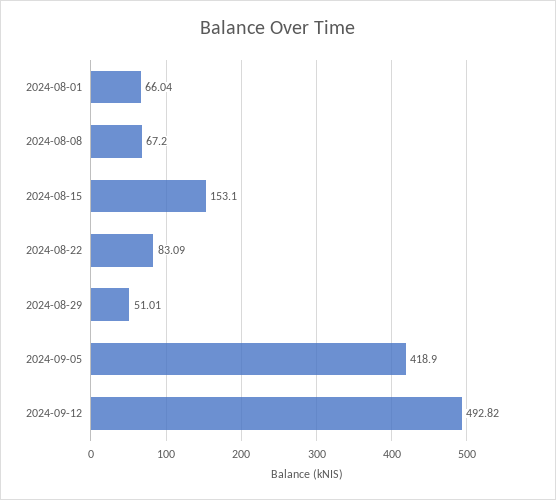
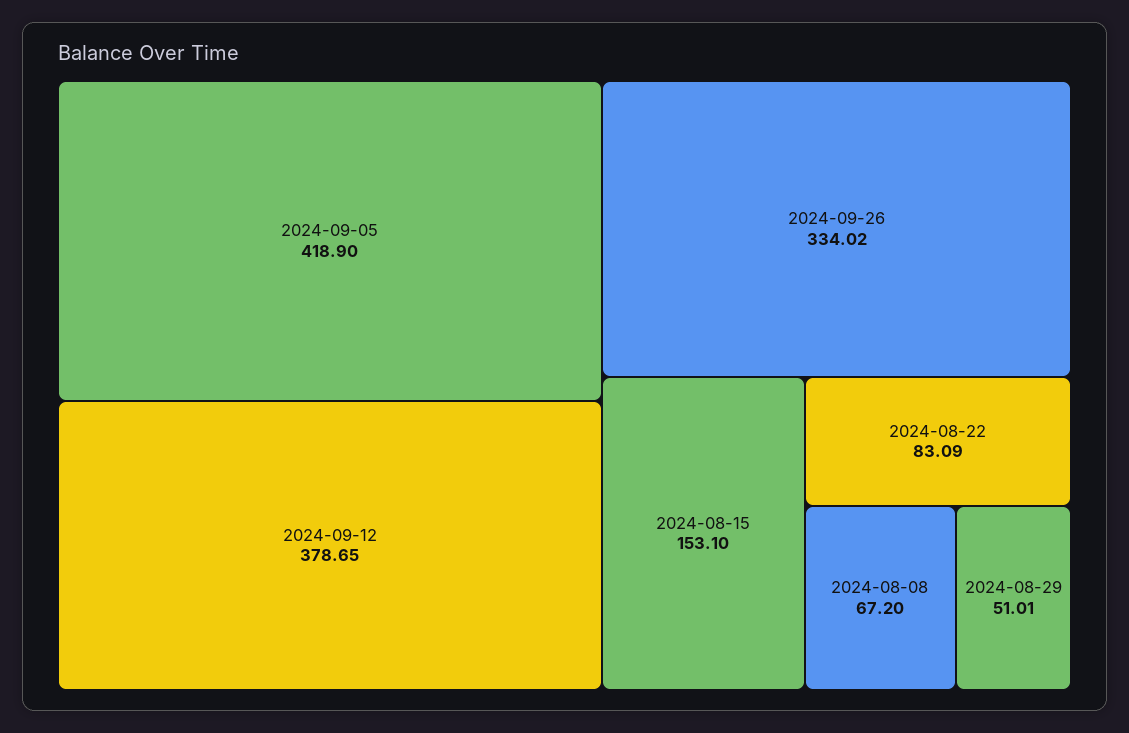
2024-08-01: 66.04 -> none
2024-09-12: 492.82 -> 378.65
2024-09-26: none -> 334.02

